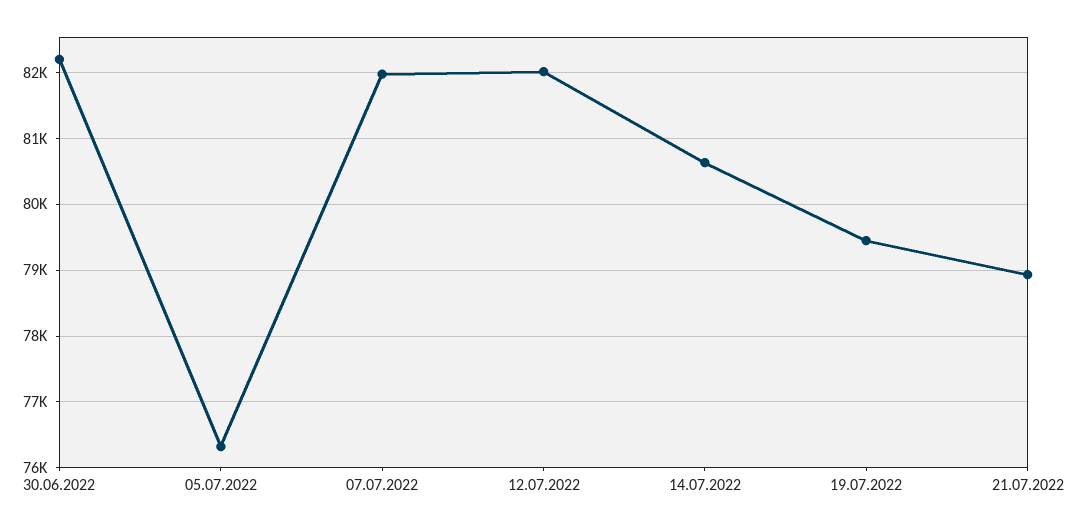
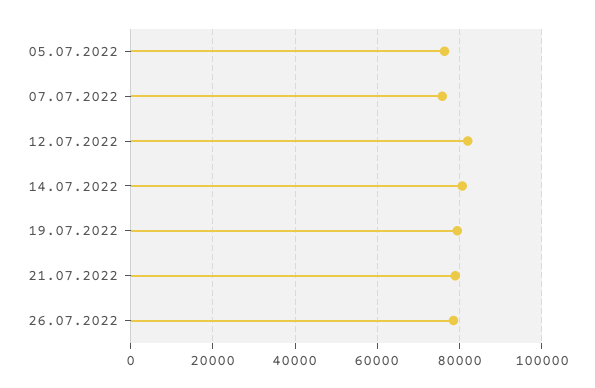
30.06.2022: 82200 -> none
07.07.2022: 82000 -> 76000
26.07.2022: none -> 78000

